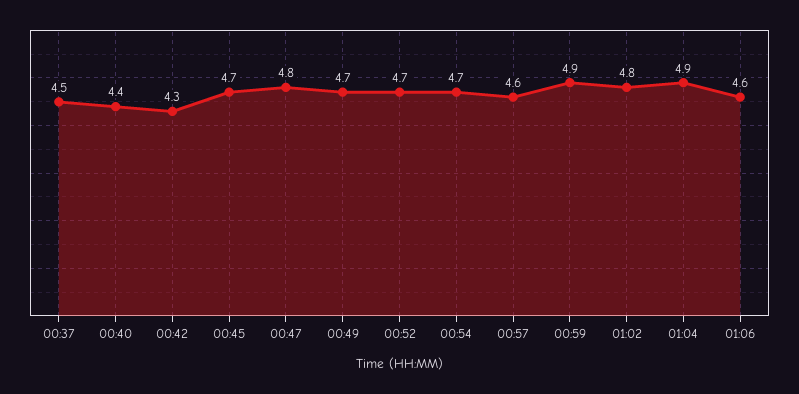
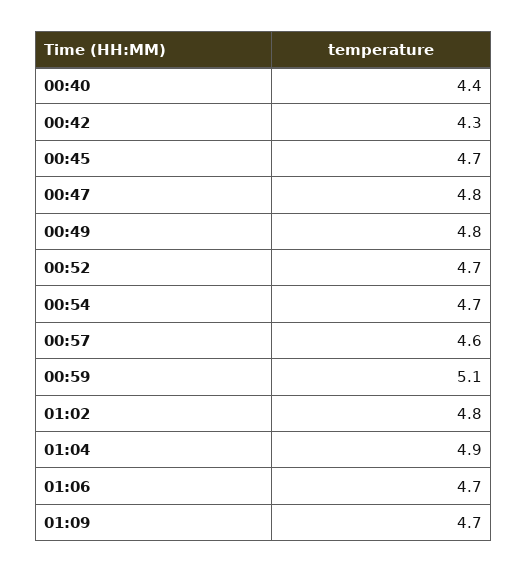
00:37: 4.5 -> none
00:49: 4.7 -> 4.8
00:59: 4.9 -> 5.1
01:06: 4.6 -> 4.7
01:09: none -> 4.7

